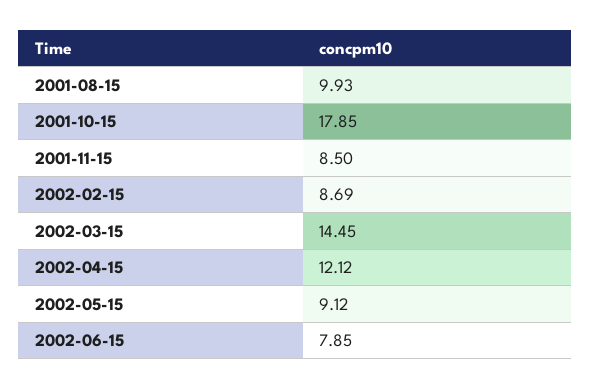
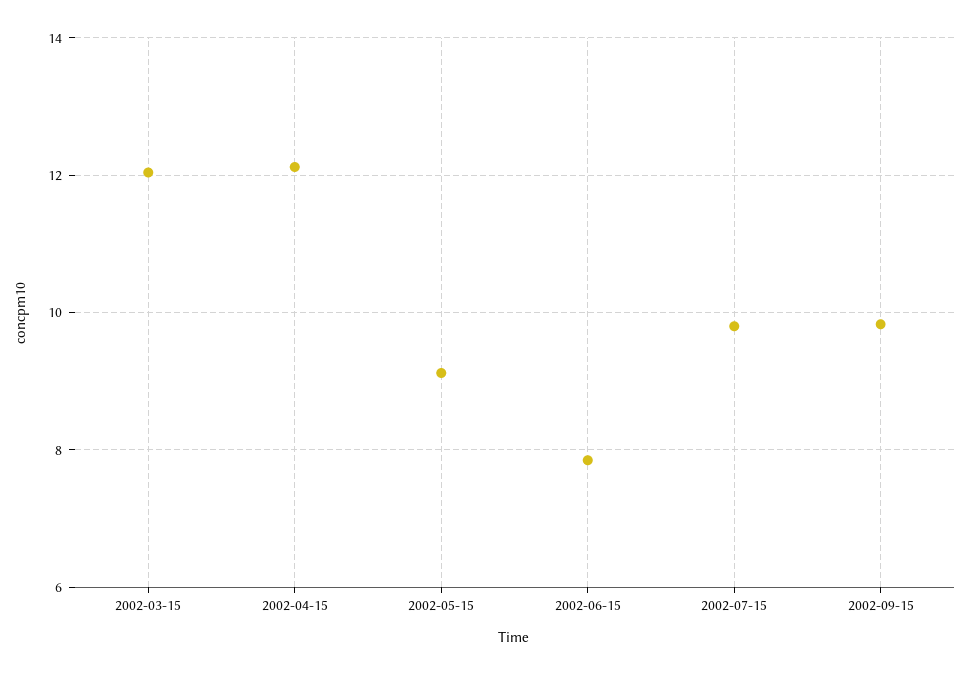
2001-08-15: 9.93 -> none
2001-10-15: 17.85 -> none
2001-11-15: 8.5 -> none
2002-02-15: 8.69 -> none
2002-03-15: 14.45 -> 12
2002-07-15: none -> 9.8
2002-09-15: none -> 9.8

